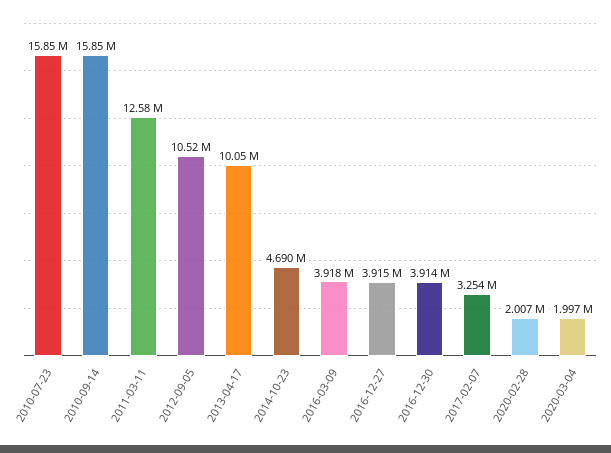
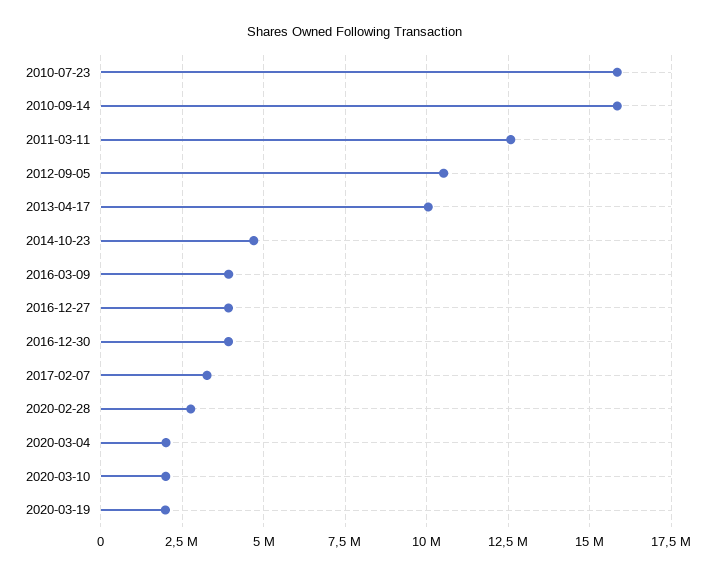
2020-02-28: 2007000 -> 2750000
2020-03-10: none -> 2000000
2020-03-19: none -> 2000000

